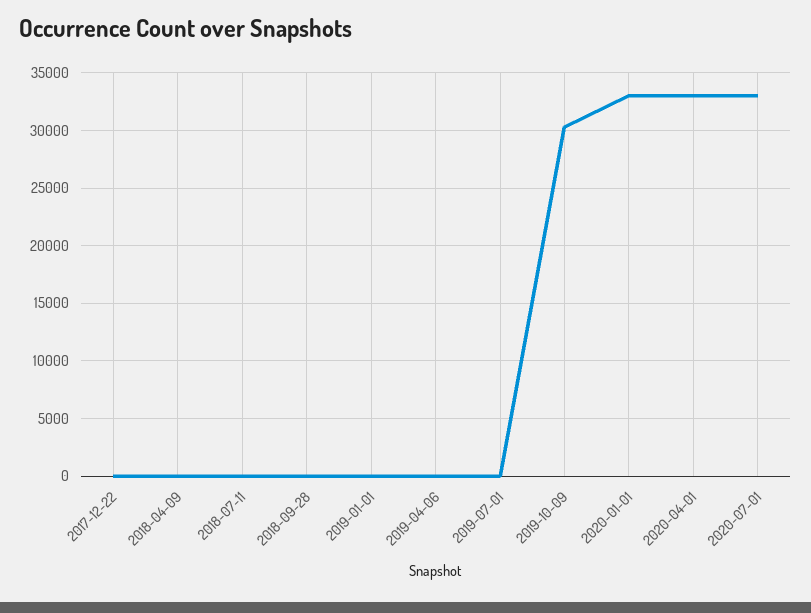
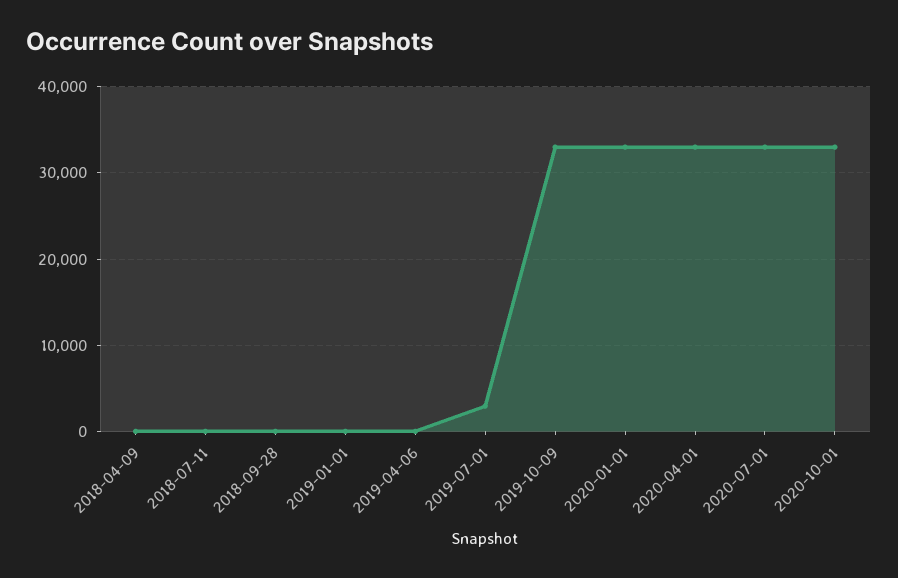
2017-12-22: 0 -> none
2019-07-01: 0 -> 3000
2019-10-09: 30000 -> 33000
2020-10-01: none -> 33000

